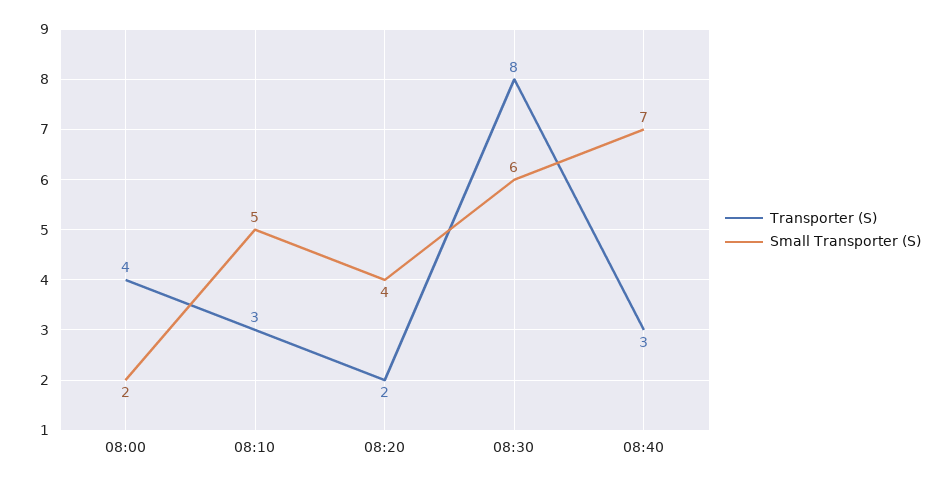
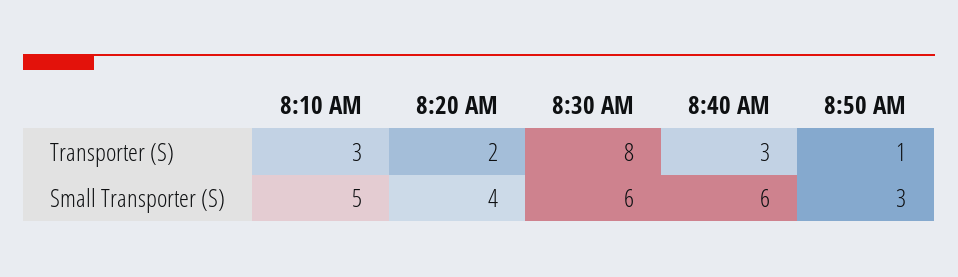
Transporter (S), 08:00: 4 -> none
Small Transporter (S), 08:00: 2 -> none
Small Transporter (S), 08:40: 7 -> 6
Transporter (S), 8:50 AM: none -> 1
Small Transporter (S), 8:50 AM: none -> 3

